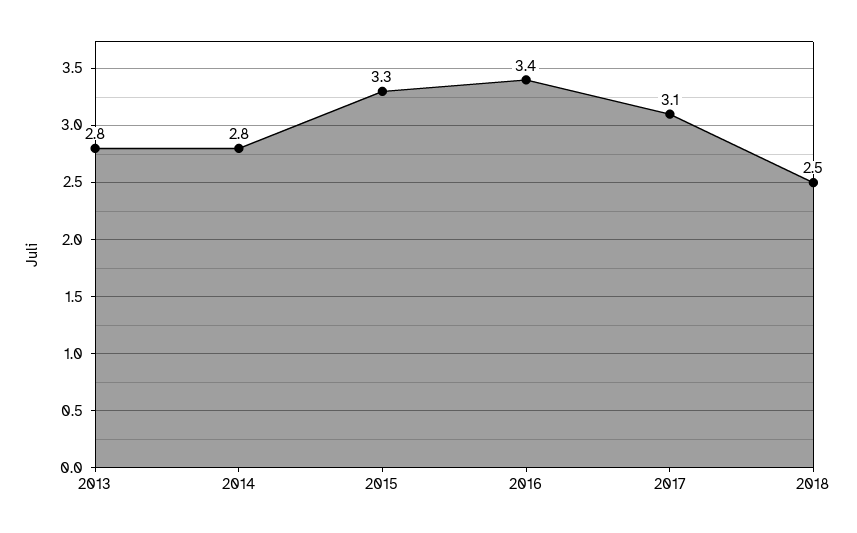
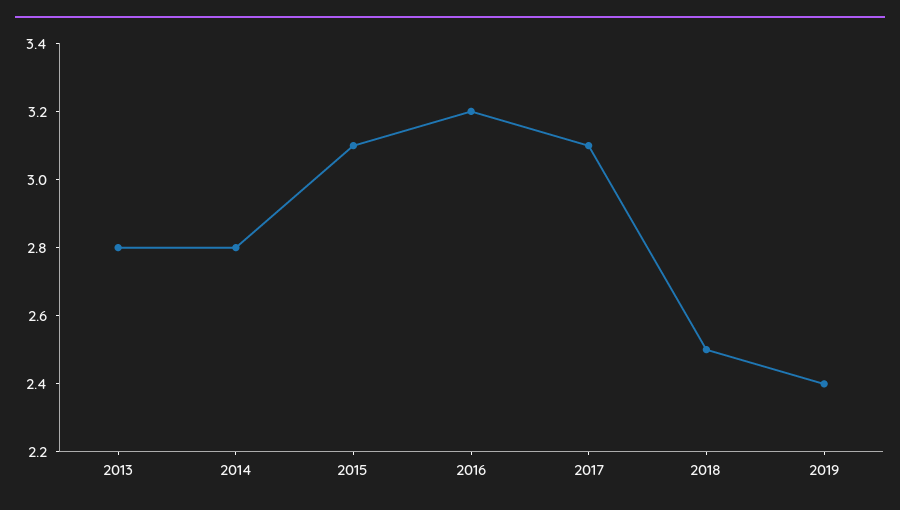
2015: 3.3 -> 3.1
2016: 3.4 -> 3.2
2019: none -> 2.4

